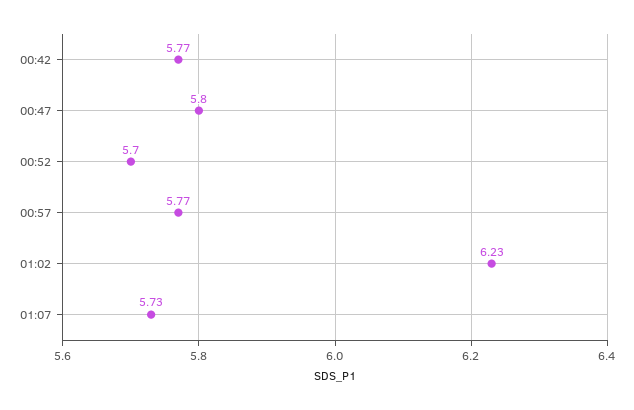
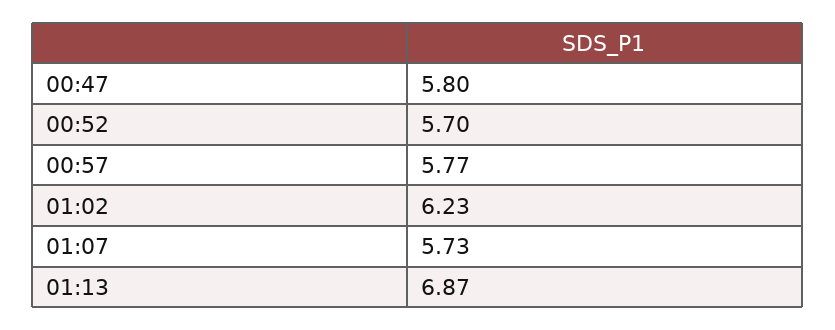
00:42: 5.77 -> none
01:13: none -> 6.87

